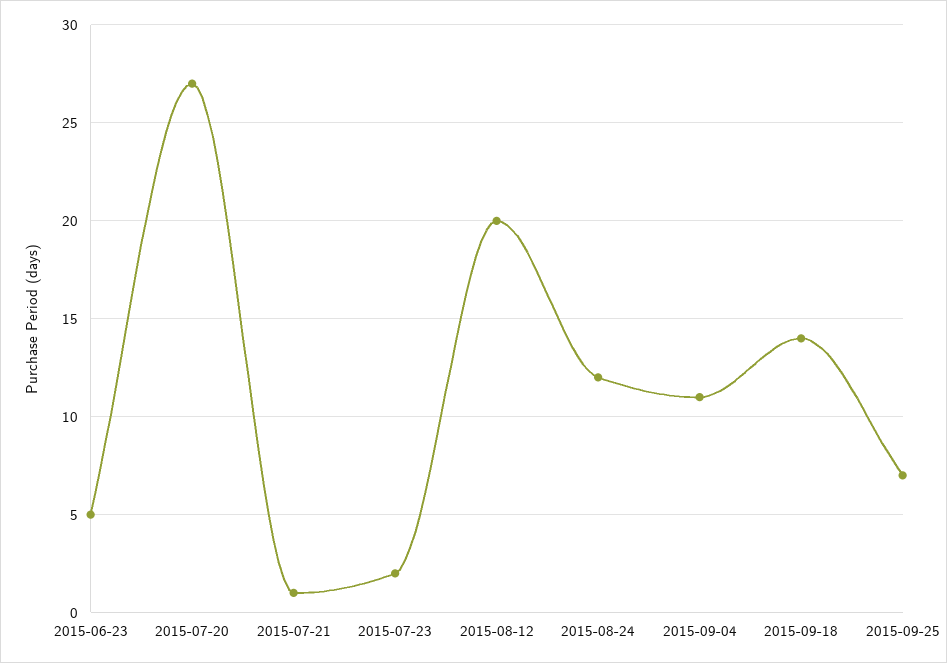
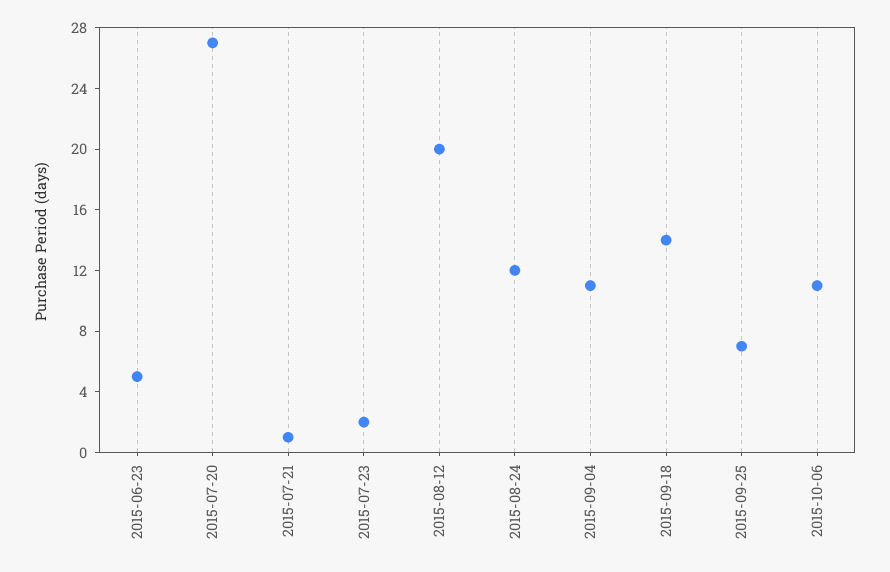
2015-10-06: none -> 11

